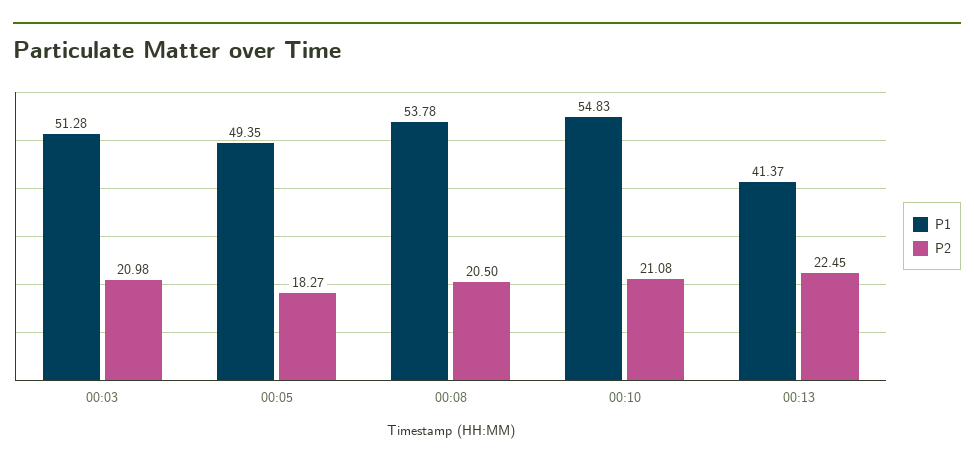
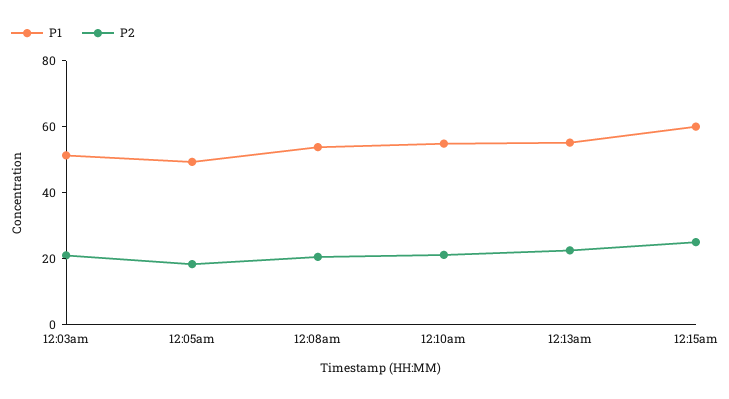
P1, 00:13: 41.37 -> 55
P1, 12:15am: none -> 60
P2, 12:15am: none -> 25

